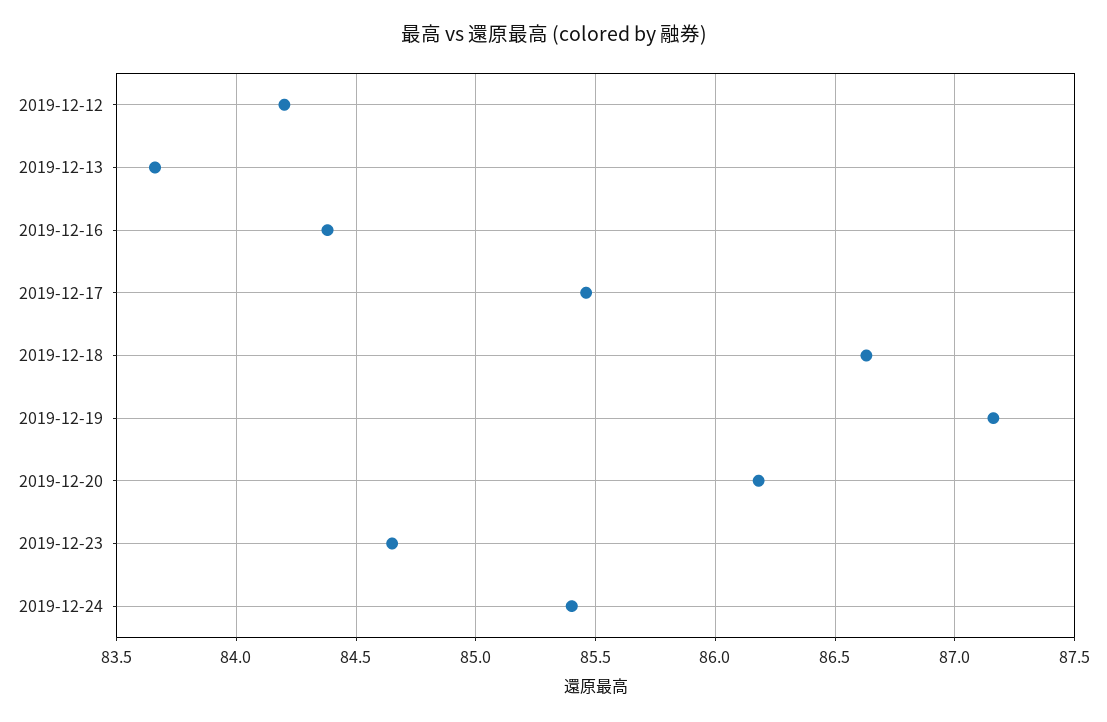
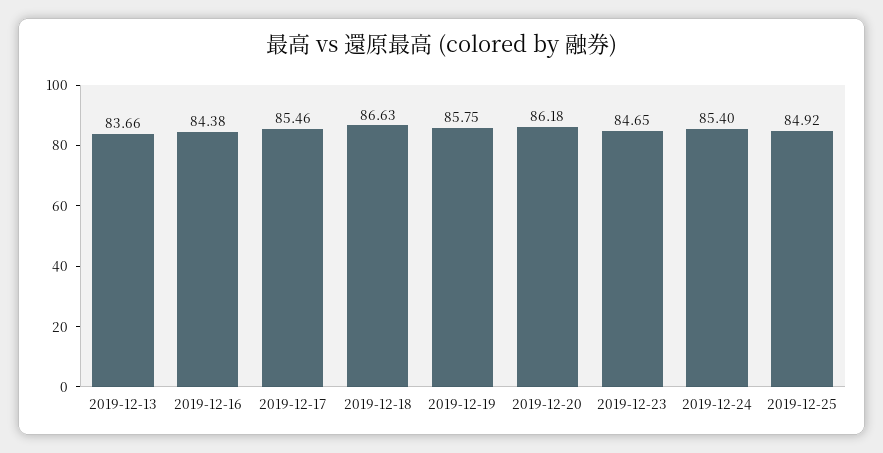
2019-12-12: 84.2 -> none
2019-12-19: 87.15 -> 85.75
2019-12-25: none -> 84.92

